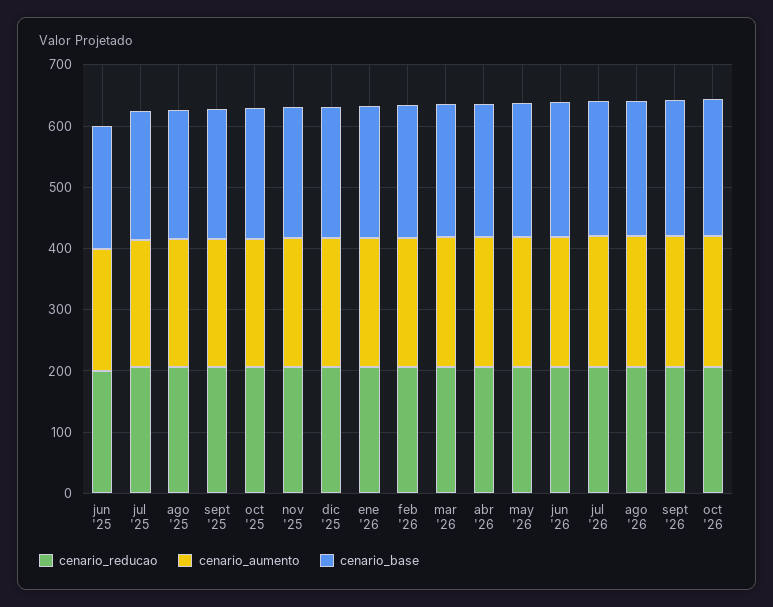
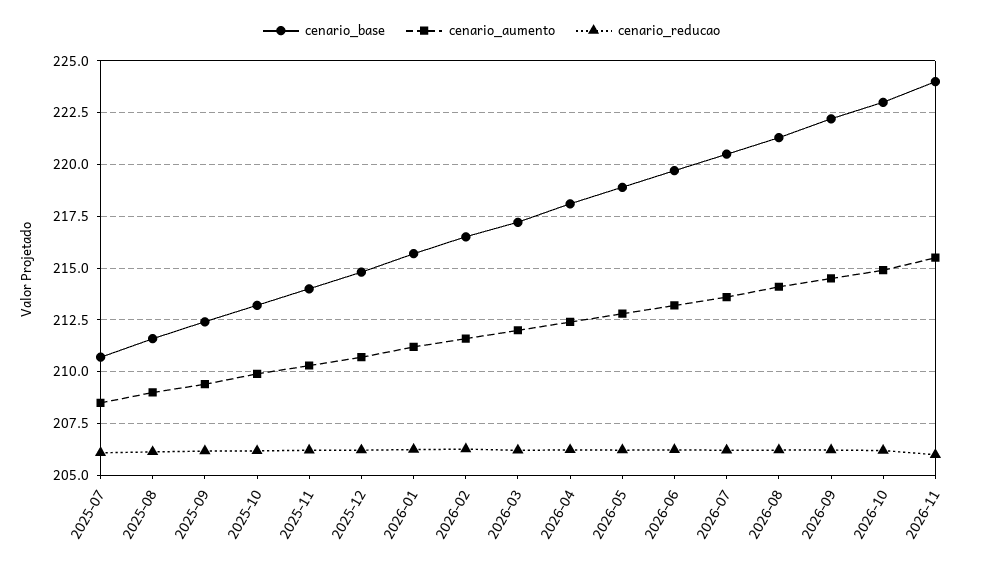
cenario_reducao, jun '25: 200 -> none
cenario_aumento, jun '25: 200 -> none
cenario_base, jun '25: 200 -> none
cenario_base, 2026-11: none -> 224
cenario_aumento, 2026-11: none -> 215.5
cenario_reducao, 2026-11: none -> 206

